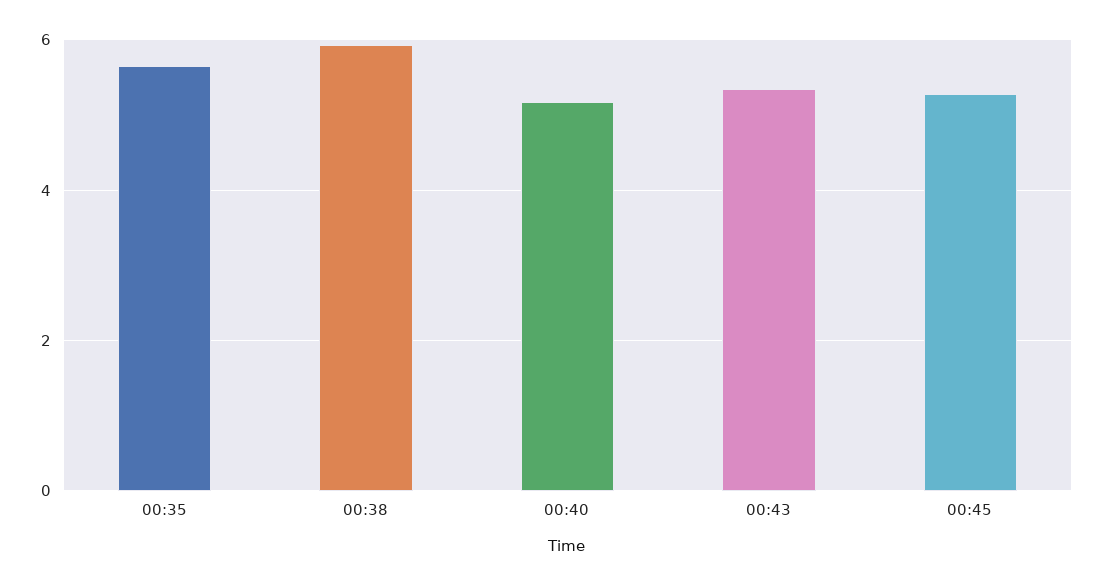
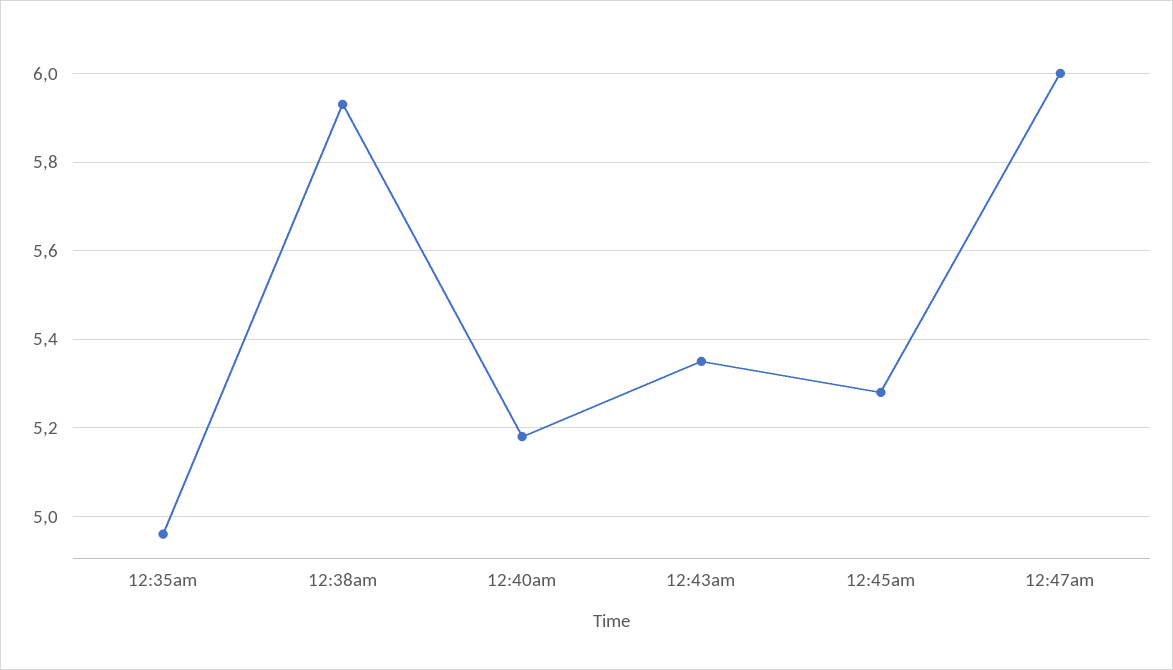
00:35: 5.6 -> 4.95
12:47am: none -> 6

